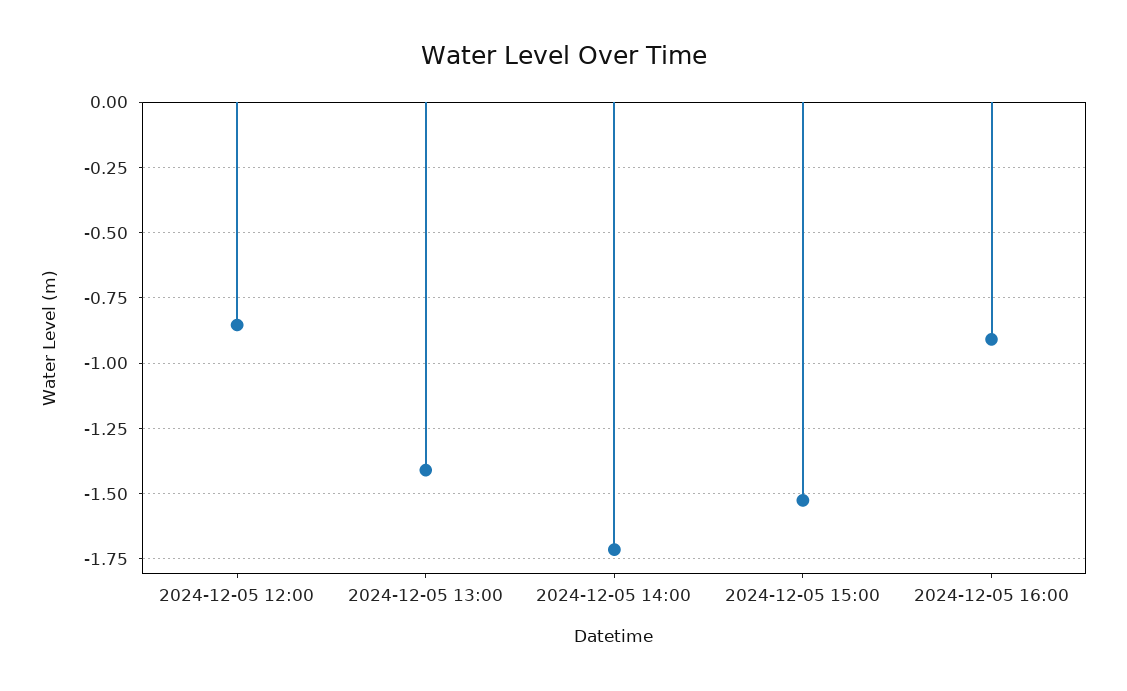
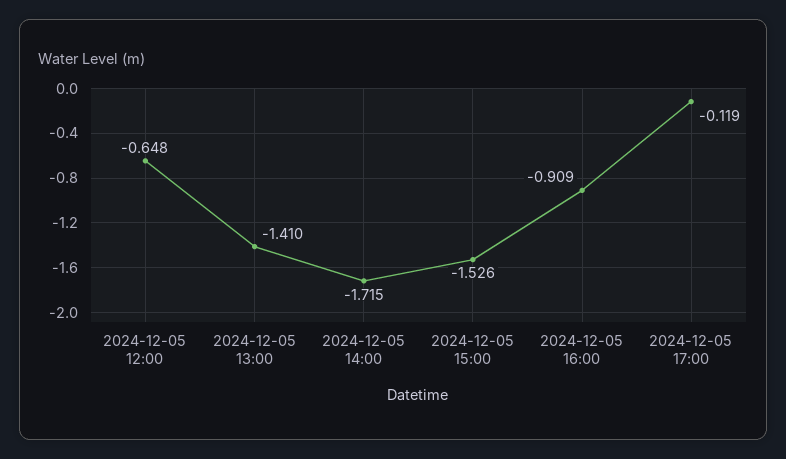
2024-12-05 12:00: -0.85 -> -0.648
2024-12-05 17:00: none -> -0.119

